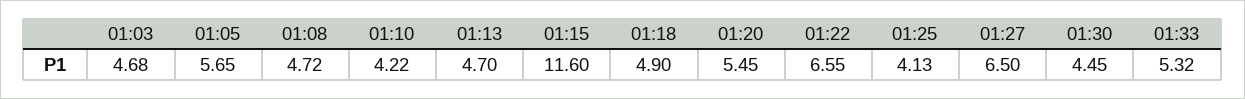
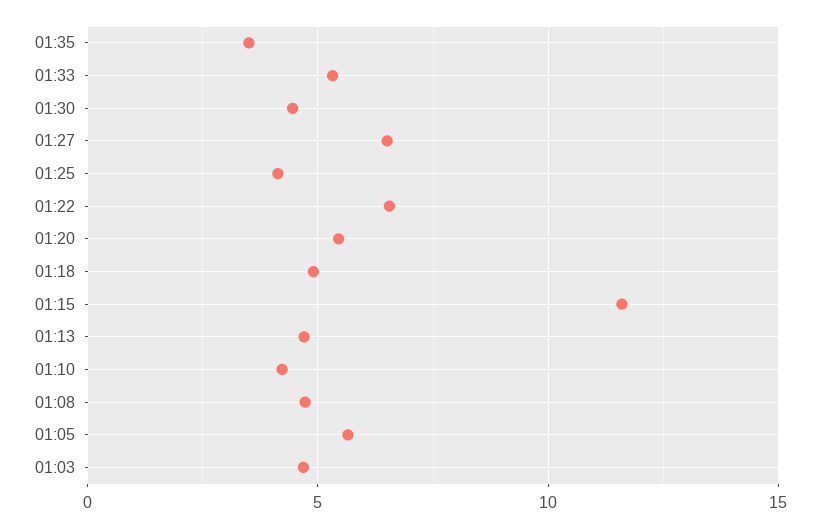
01:35: none -> 3.5

